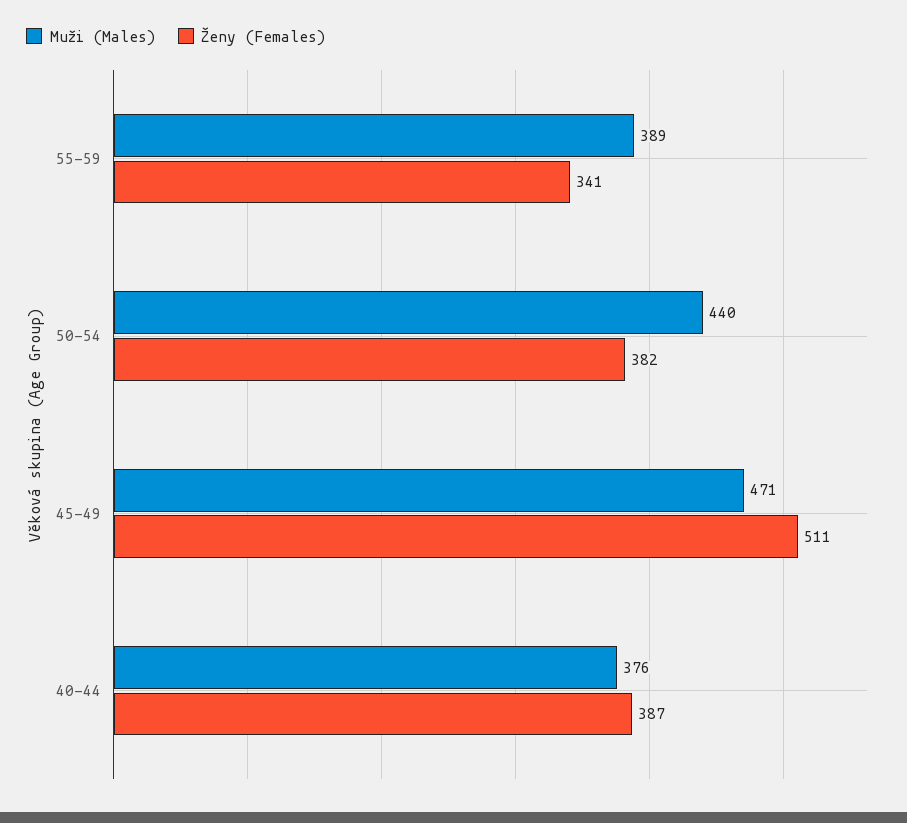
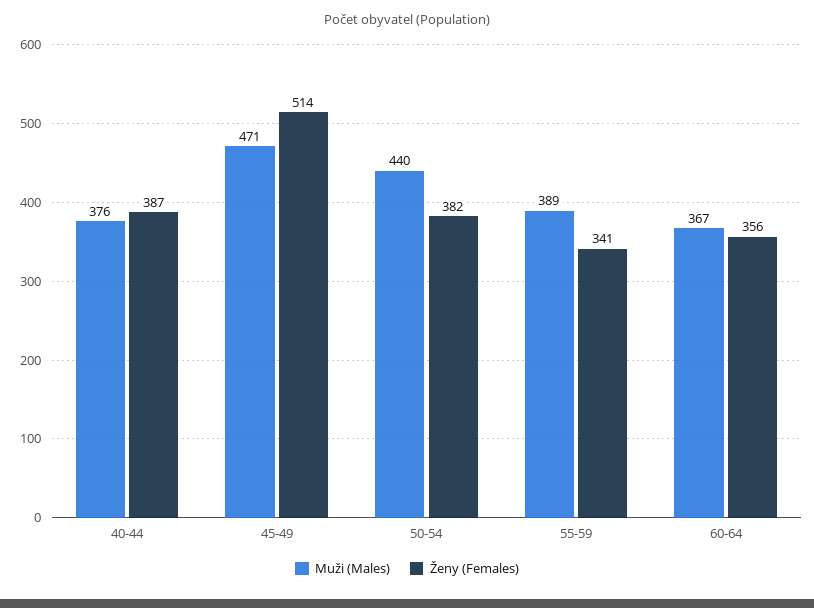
Ženy (Females), 45-49: 511 -> 514
Muži (Males), 60-64: none -> 367
Ženy (Females), 60-64: none -> 356

